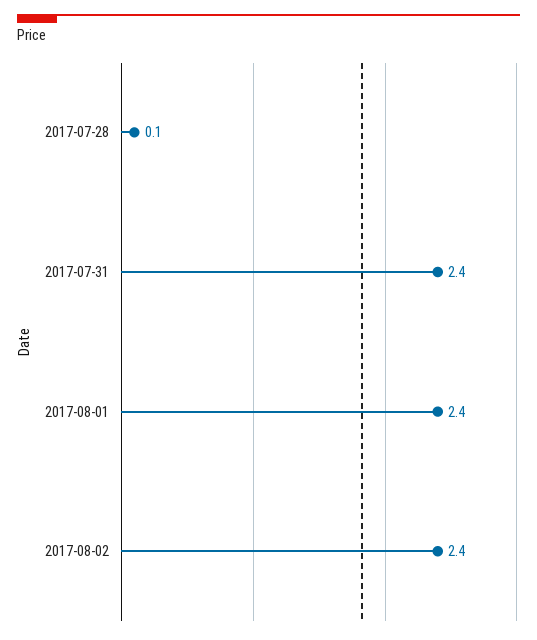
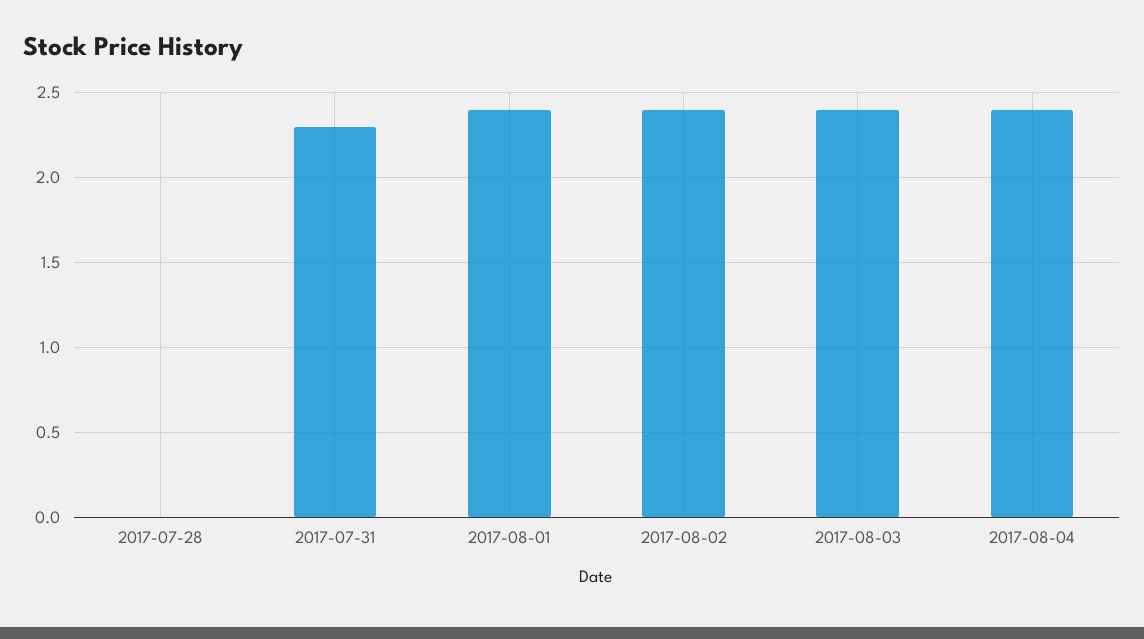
2017-07-28: 0.1 -> 0
2017-07-31: 2.4 -> 2.3
2017-08-03: none -> 2.4
2017-08-04: none -> 2.4

